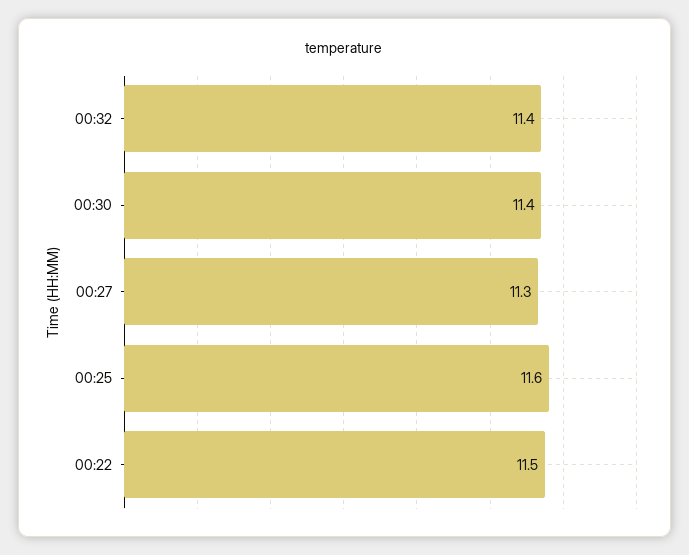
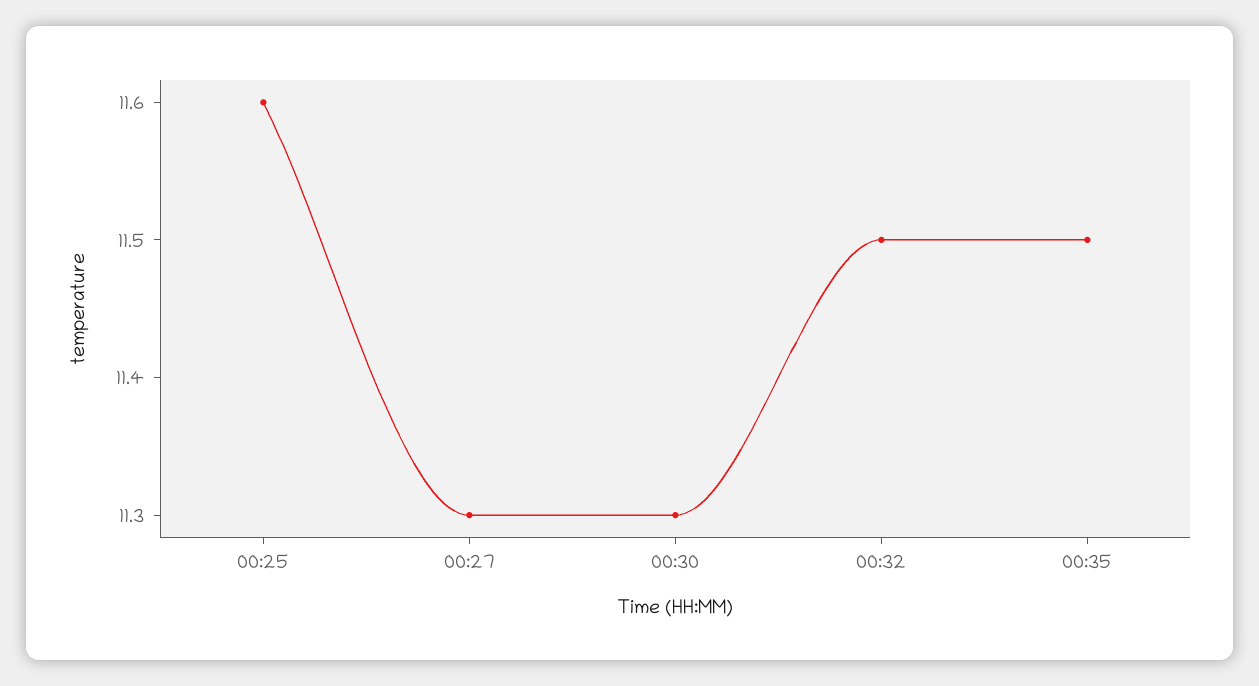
00:32: 11.4 -> 11.5
00:30: 11.4 -> 11.3
00:22: 11.5 -> none
00:35: none -> 11.5

